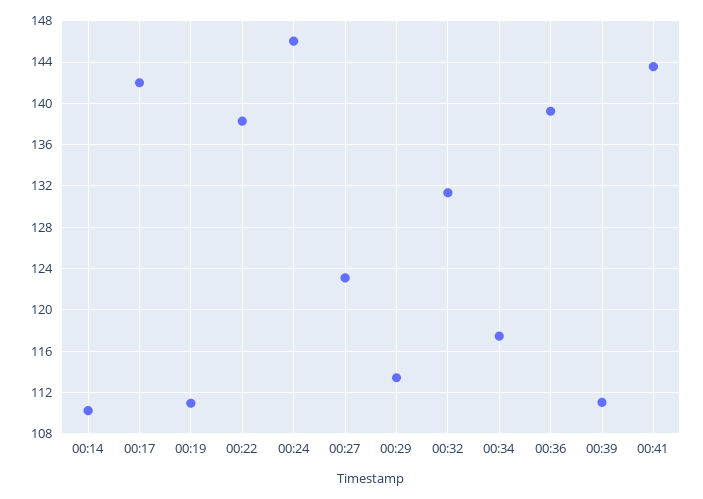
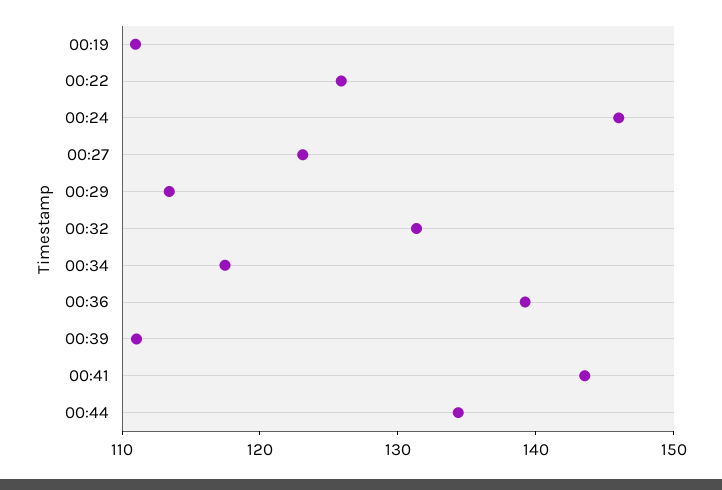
00:14: 110 -> none
00:17: 142 -> none
00:22: 138 -> 126
00:44: none -> 134

